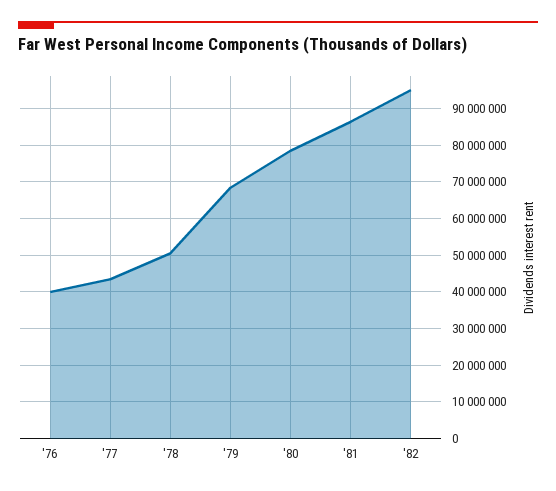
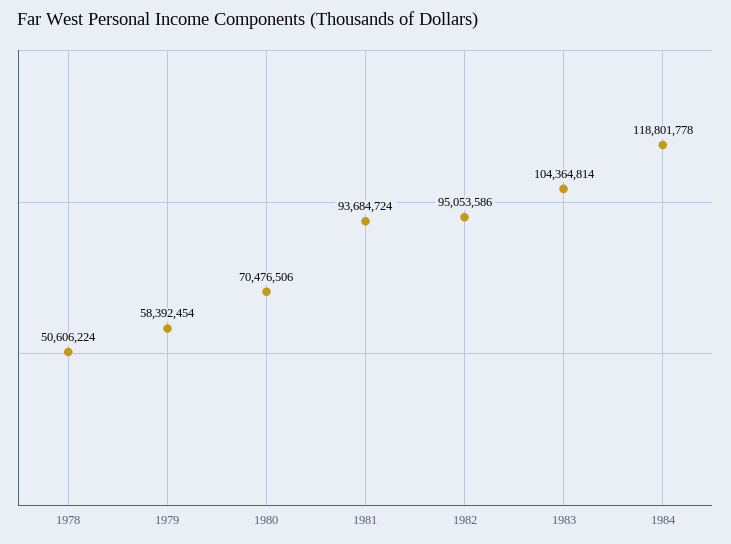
'76: 40000000 -> none
'77: 44000000 -> none
'79: 68000000 -> 58392454
'80: 78000000 -> 70476506
'81: 86000000 -> 93684724
1983: none -> 104364814
1984: none -> 118801778

